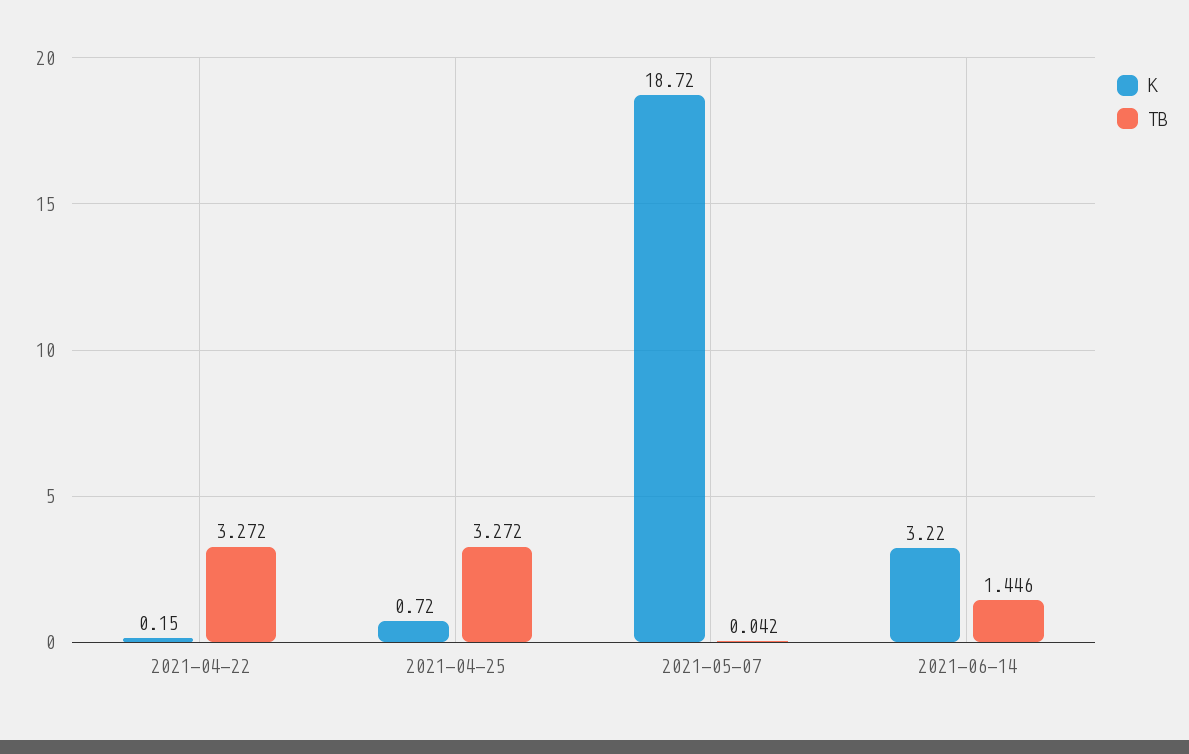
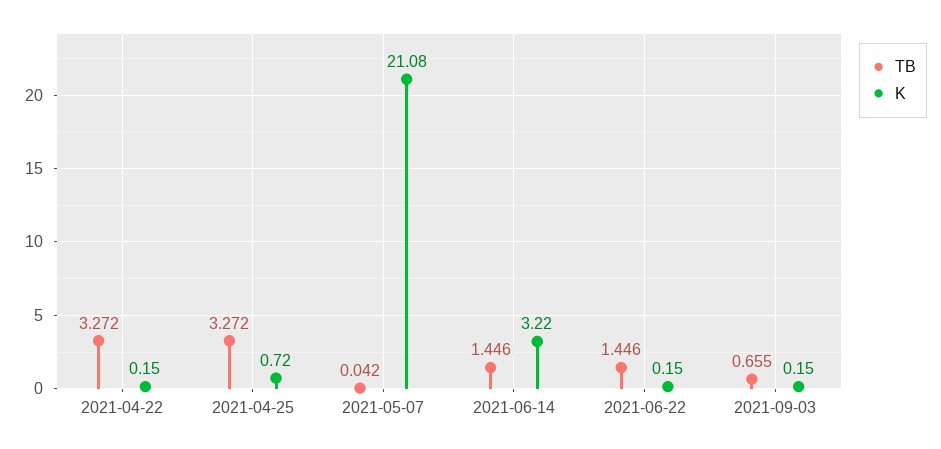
K, 2021-05-07: 18.72 -> 21.08
TB, 2021-06-22: none -> 1.446
K, 2021-06-22: none -> 0.15
TB, 2021-09-03: none -> 0.655
K, 2021-09-03: none -> 0.15

